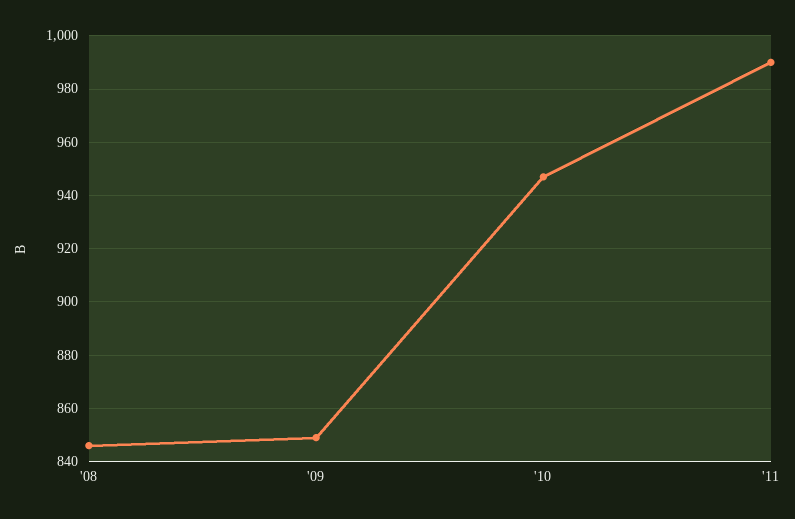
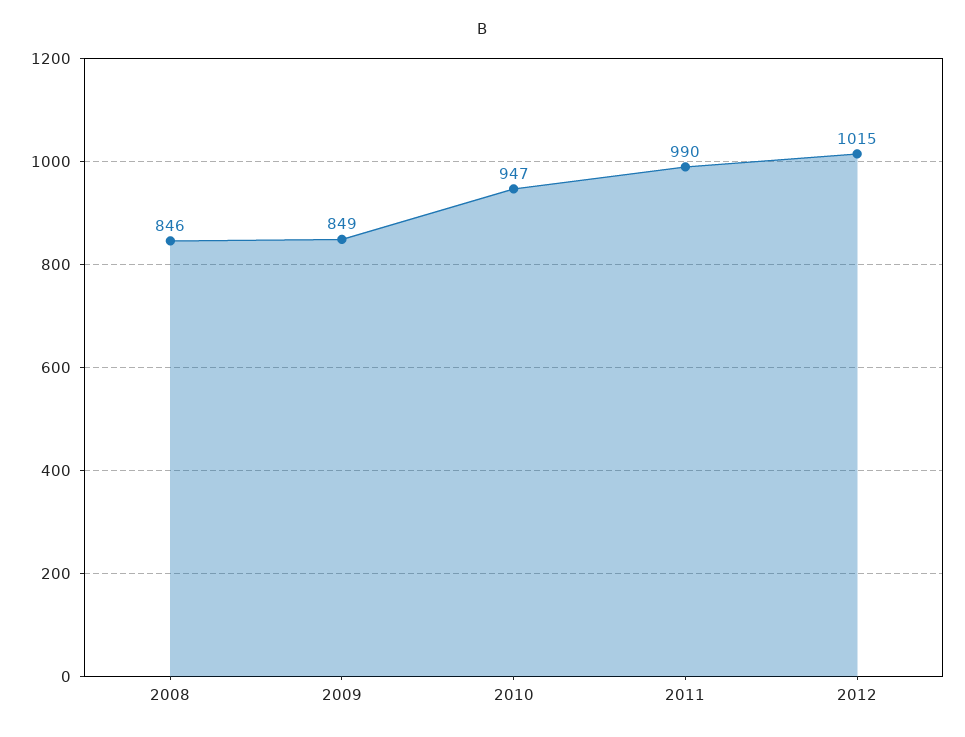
2012: none -> 1015

